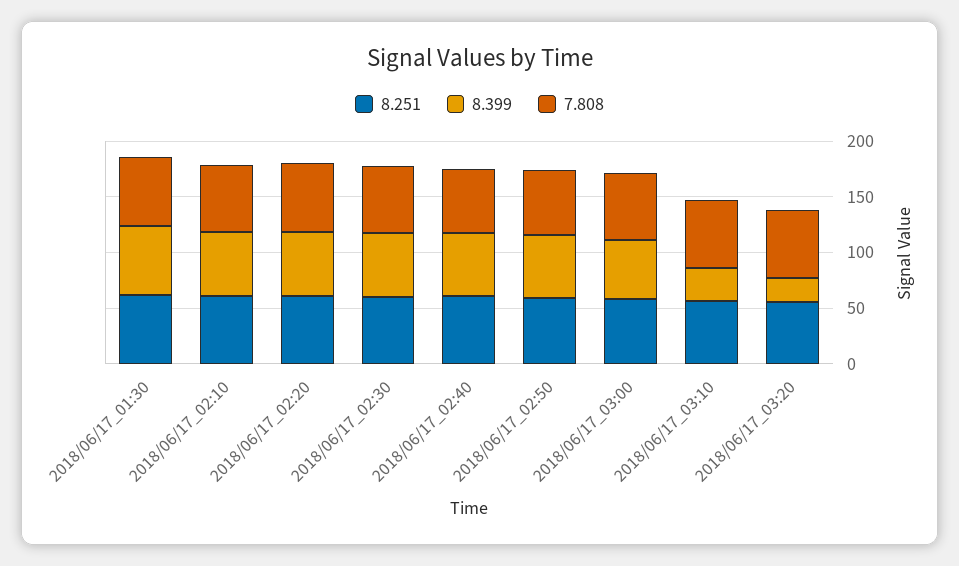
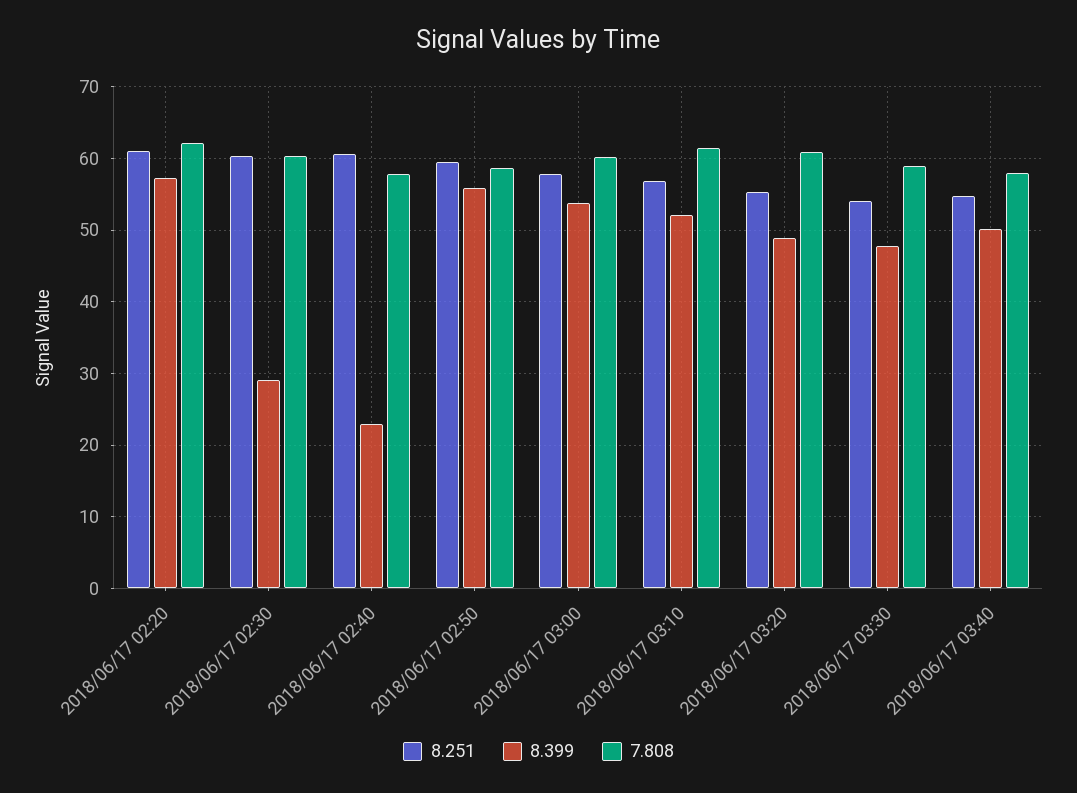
8.251, 2018/06/17_01:30: 60 -> none
8.399, 2018/06/17_01:30: 60 -> none
7.808, 2018/06/17_01:30: 60 -> none
8.251, 2018/06/17_02:10: 60 -> none
8.399, 2018/06/17_02:10: 60 -> none
7.808, 2018/06/17_02:10: 60 -> none
8.399, 2018/06/17_02:30: 60 -> 29
8.399, 2018/06/17_02:40: 60 -> 23
8.399, 2018/06/17_03:10: 30 -> 52
8.399, 2018/06/17_03:20: 20 -> 49
8.251, 2018/06/17 03:30: none -> 54
8.399, 2018/06/17 03:30: none -> 48
7.808, 2018/06/17 03:30: none -> 59
8.251, 2018/06/17 03:40: none -> 55
8.399, 2018/06/17 03:40: none -> 50
7.808, 2018/06/17 03:40: none -> 58

